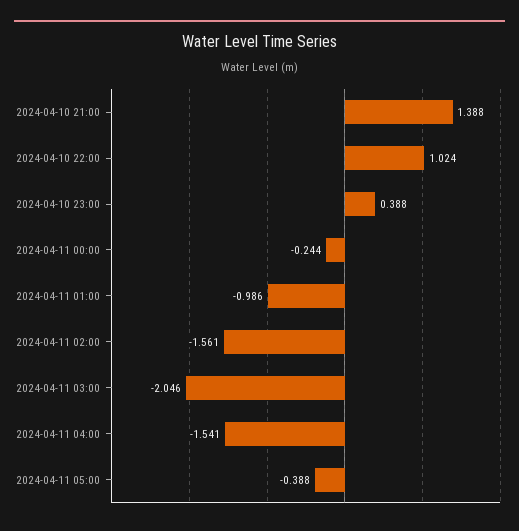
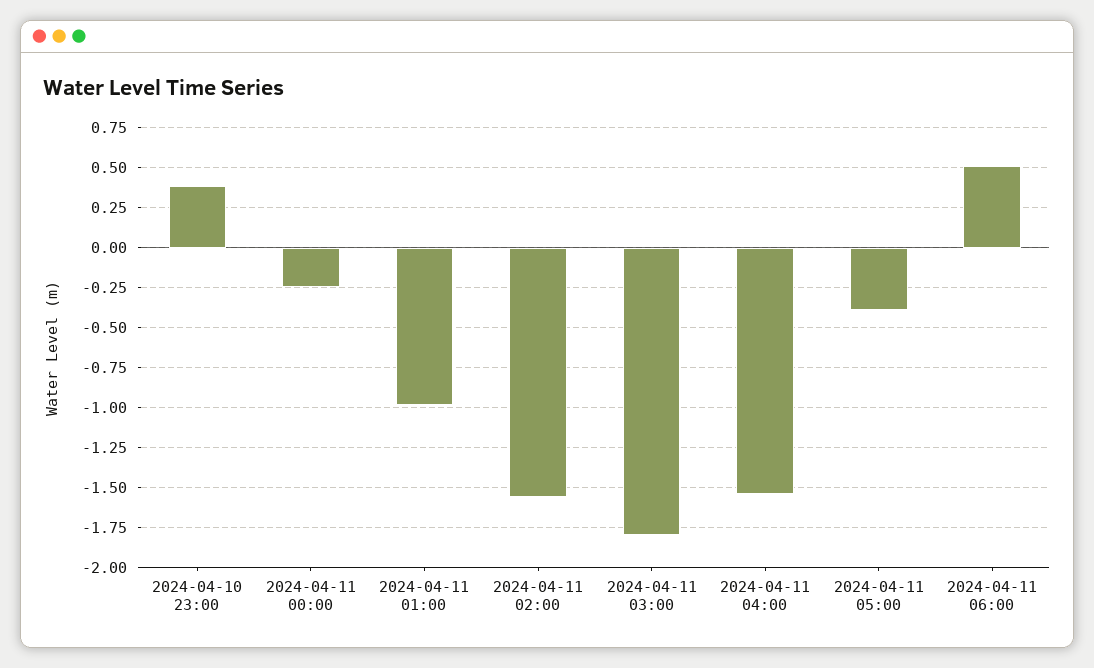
2024-04-10 21:00: 1.388 -> none
2024-04-10 22:00: 1.024 -> none
2024-04-11 03:00: -2.046 -> -1.8
2024-04-11 06:00: none -> 0.5

